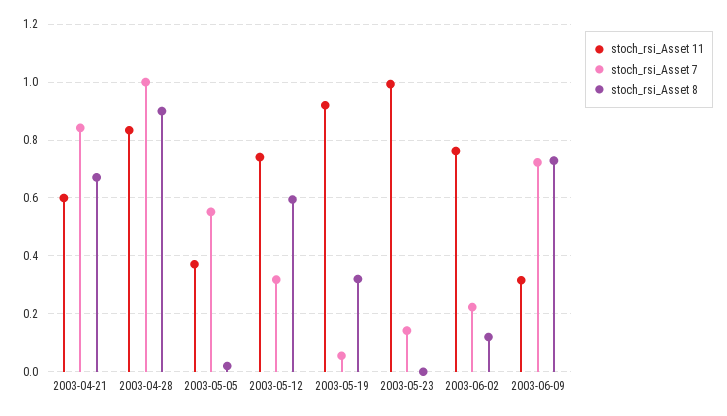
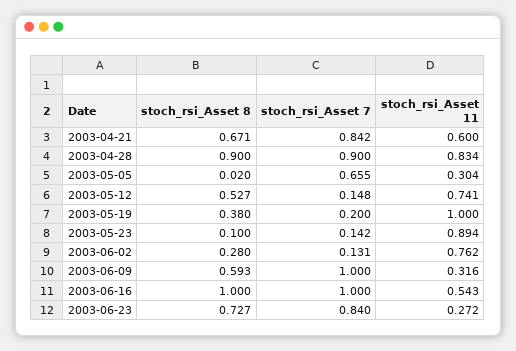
stoch_rsi_Asset 7, 2003-04-28: 1 -> 0.9
stoch_rsi_Asset 11, 2003-05-05: 0.375 -> 0.304
stoch_rsi_Asset 7, 2003-05-05: 0.55 -> 0.655
stoch_rsi_Asset 7, 2003-05-12: 0.325 -> 0.148
stoch_rsi_Asset 8, 2003-05-12: 0.6 -> 0.527
stoch_rsi_Asset 11, 2003-05-19: 0.925 -> 1
stoch_rsi_Asset 7, 2003-05-19: 0.05 -> 0.2
stoch_rsi_Asset 8, 2003-05-19: 0.325 -> 0.38
stoch_rsi_Asset 11, 2003-05-23: 1 -> 0.894
stoch_rsi_Asset 8, 2003-05-23: 0 -> 0.1
stoch_rsi_Asset 7, 2003-06-02: 0.225 -> 0.131
stoch_rsi_Asset 8, 2003-06-02: 0.125 -> 0.28
stoch_rsi_Asset 7, 2003-06-09: 0.725 -> 1
stoch_rsi_Asset 8, 2003-06-09: 0.725 -> 0.593
stoch_rsi_Asset 8, 2003-06-16: none -> 1
stoch_rsi_Asset 7, 2003-06-16: none -> 1
stoch_rsi_Asset 11, 2003-06-16: none -> 0.543
stoch_rsi_Asset 8, 2003-06-23: none -> 0.727
stoch_rsi_Asset 7, 2003-06-23: none -> 0.84
stoch_rsi_Asset 11, 2003-06-23: none -> 0.272

